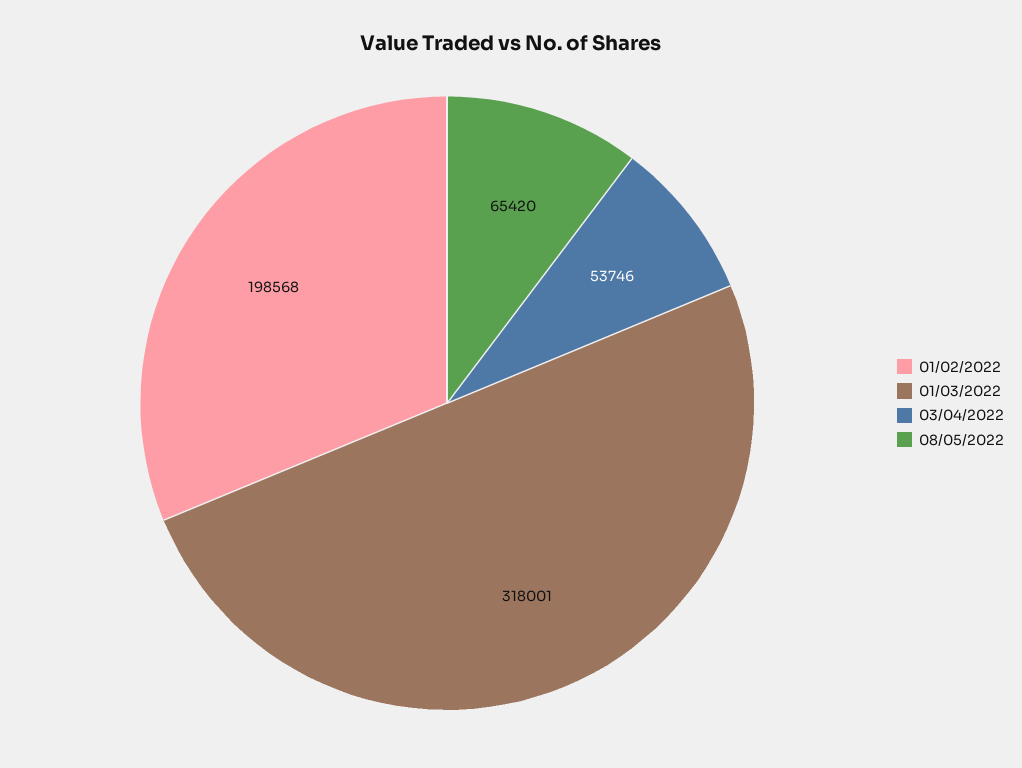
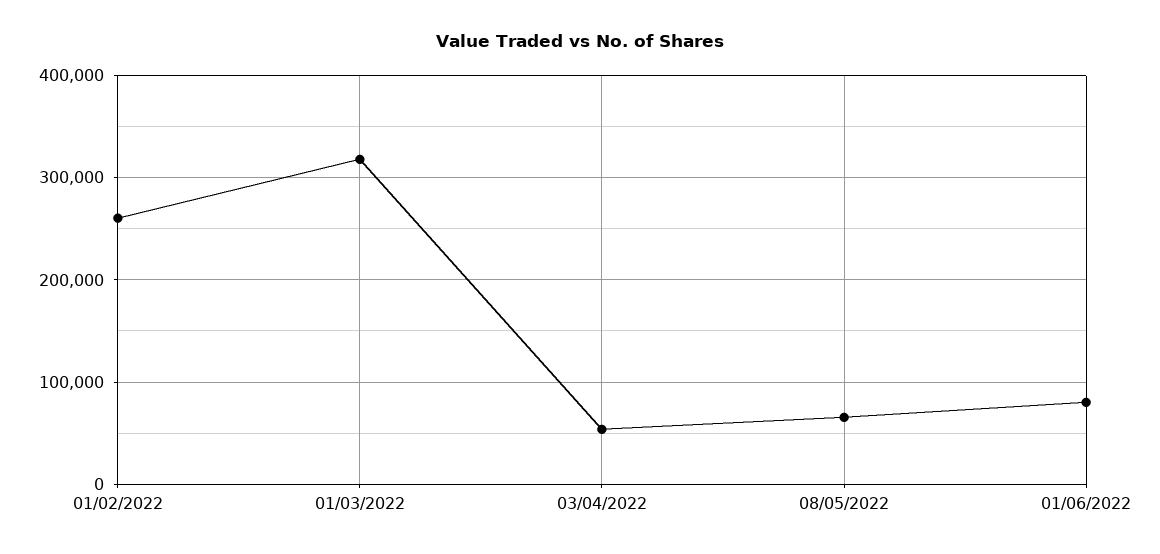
01/02/2022: 198568 -> 260000
01/06/2022: none -> 80000

